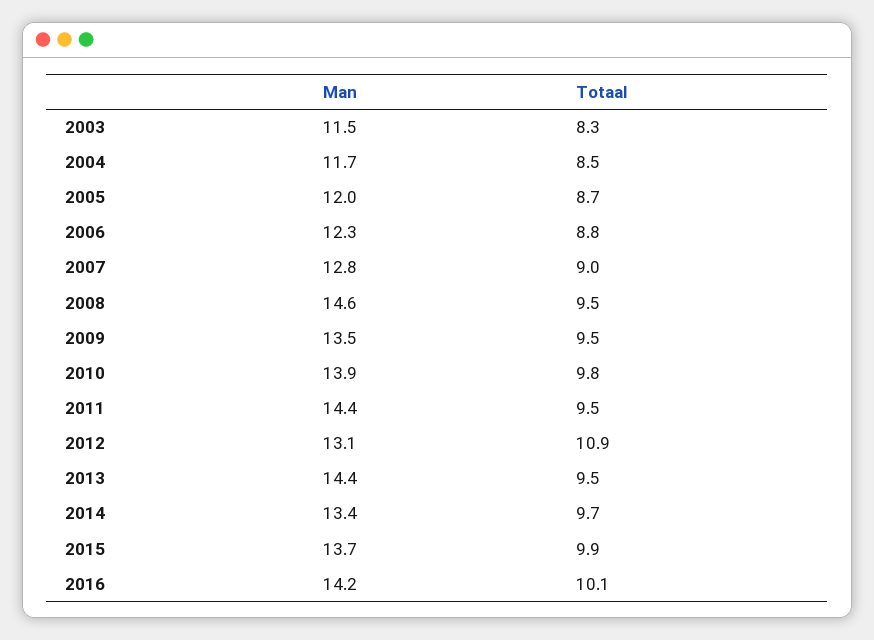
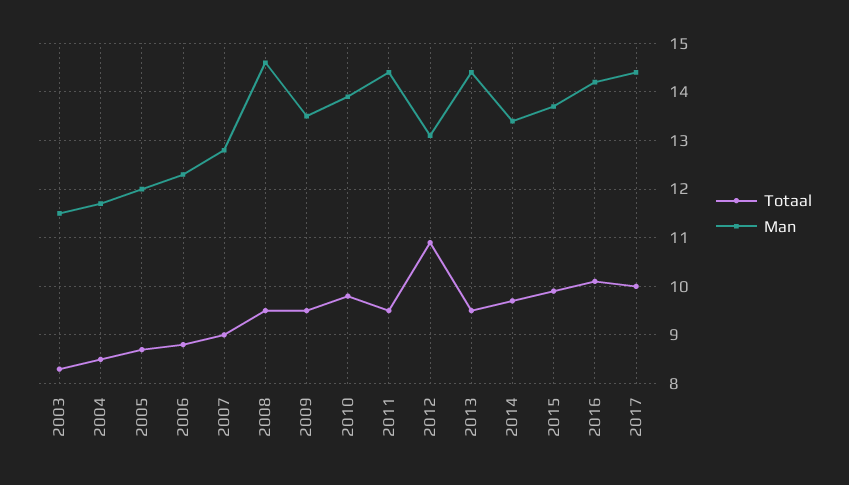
Totaal, 2017: none -> 10
Man, 2017: none -> 14.5

